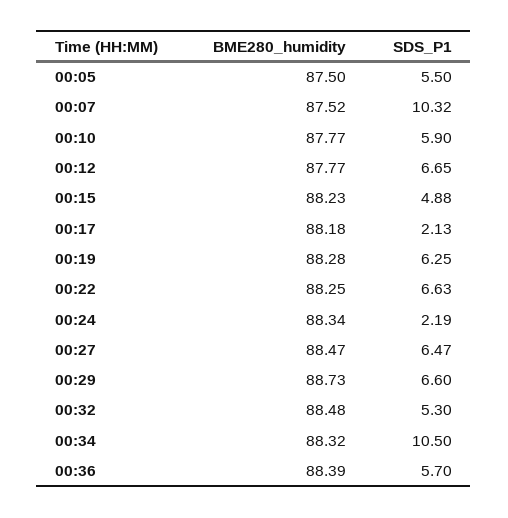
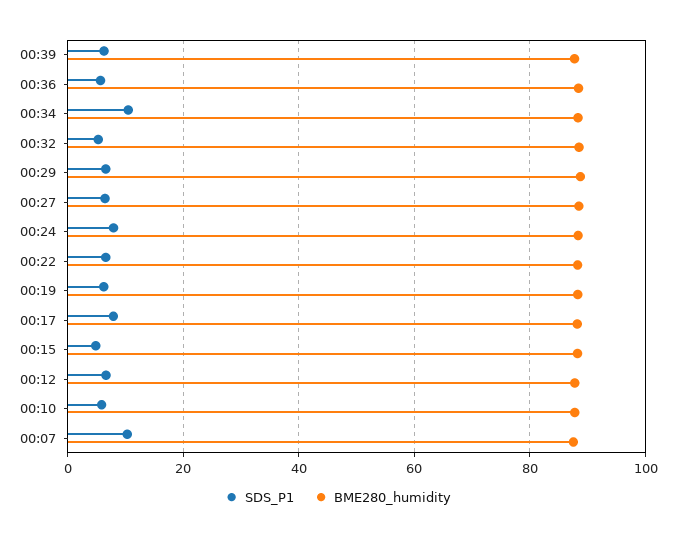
BME280_humidity, 00:05: 87.5 -> none
SDS_P1, 00:05: 5.5 -> none
SDS_P1, 00:17: 2.13 -> 8
SDS_P1, 00:24: 2.19 -> 8
SDS_P1, 00:39: none -> 6
BME280_humidity, 00:39: none -> 88

